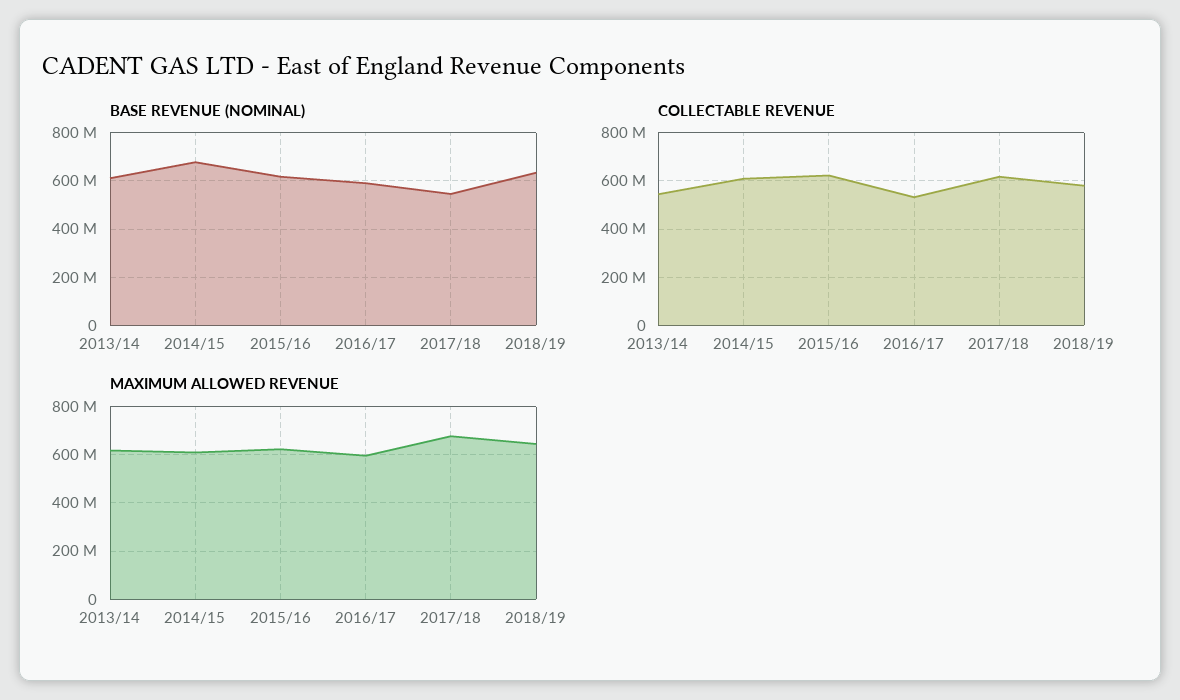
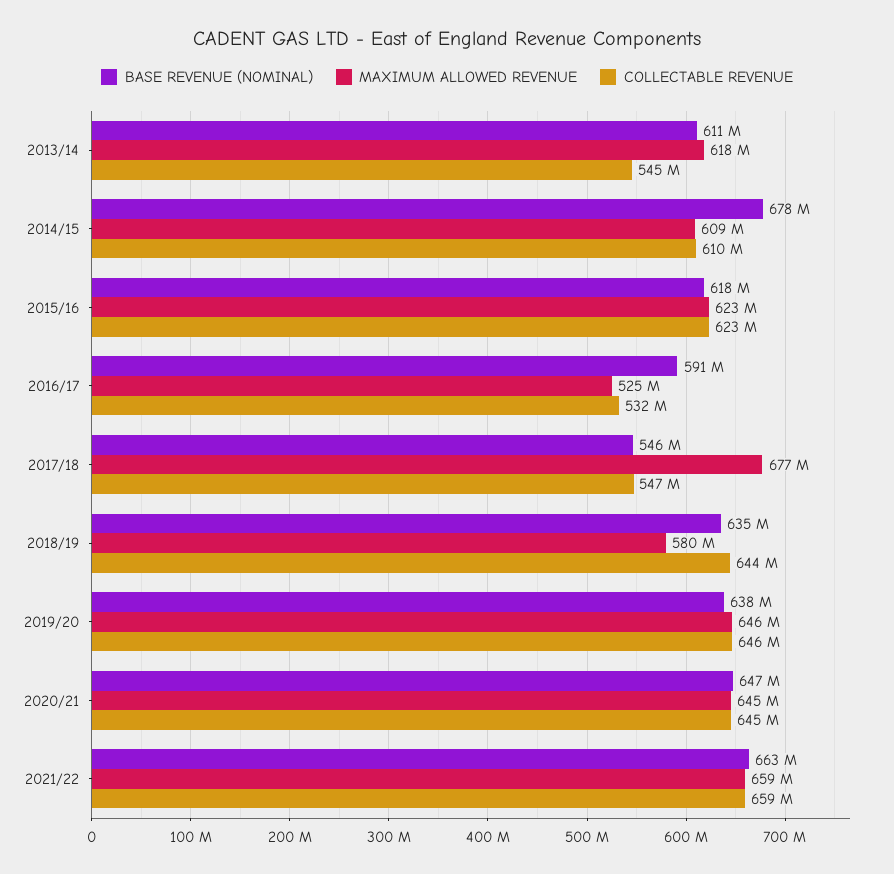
COLLECTABLE REVENUE, 2017/18: 625000000 -> 547000000
COLLECTABLE REVENUE, 2018/19: 575000000 -> 644000000
MAXIMUM ALLOWED REVENUE, 2016/17: 600000000 -> 525000000
MAXIMUM ALLOWED REVENUE, 2018/19: 650000000 -> 580000000
BASE REVENUE (NOMINAL), 2019/20: none -> 638000000
MAXIMUM ALLOWED REVENUE, 2019/20: none -> 646000000
COLLECTABLE REVENUE, 2019/20: none -> 646000000
BASE REVENUE (NOMINAL), 2020/21: none -> 647000000
MAXIMUM ALLOWED REVENUE, 2020/21: none -> 645000000
COLLECTABLE REVENUE, 2020/21: none -> 645000000
BASE REVENUE (NOMINAL), 2021/22: none -> 663000000
MAXIMUM ALLOWED REVENUE, 2021/22: none -> 659000000
COLLECTABLE REVENUE, 2021/22: none -> 659000000

